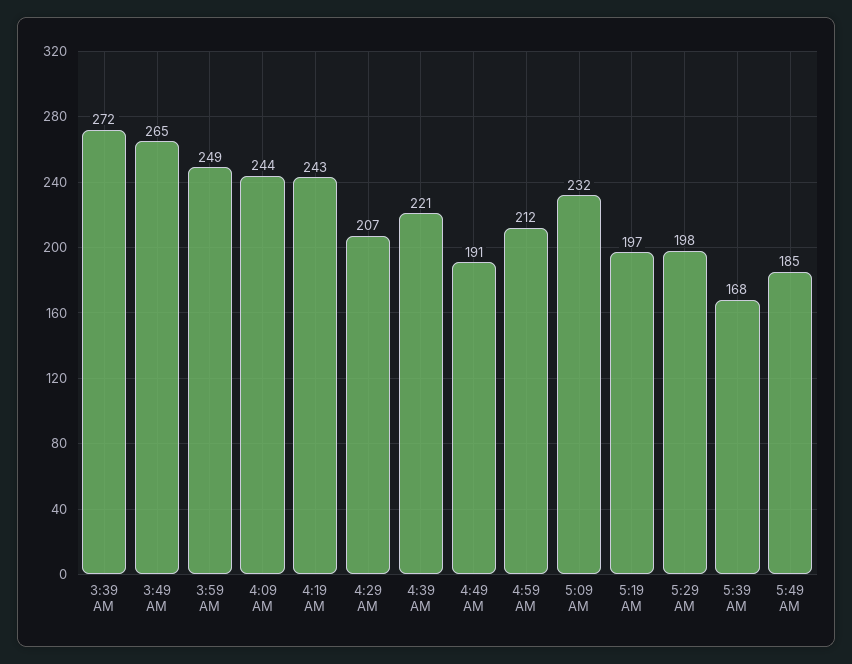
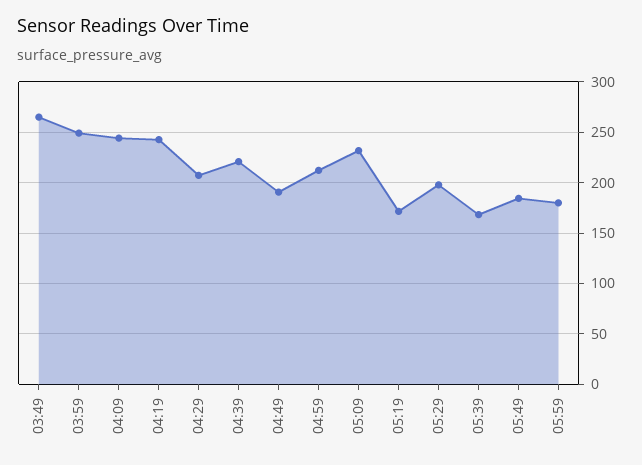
3:39 AM: 272 -> none
5:19 AM: 197 -> 170
05:59: none -> 180

